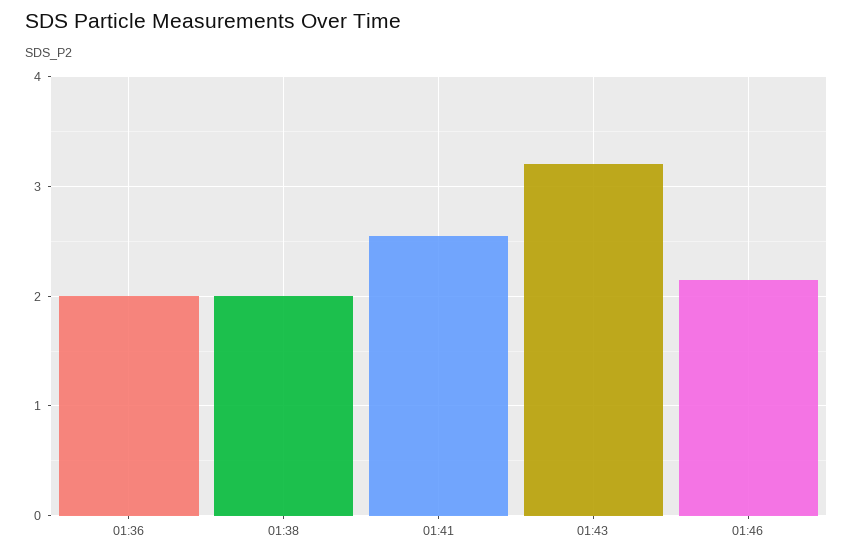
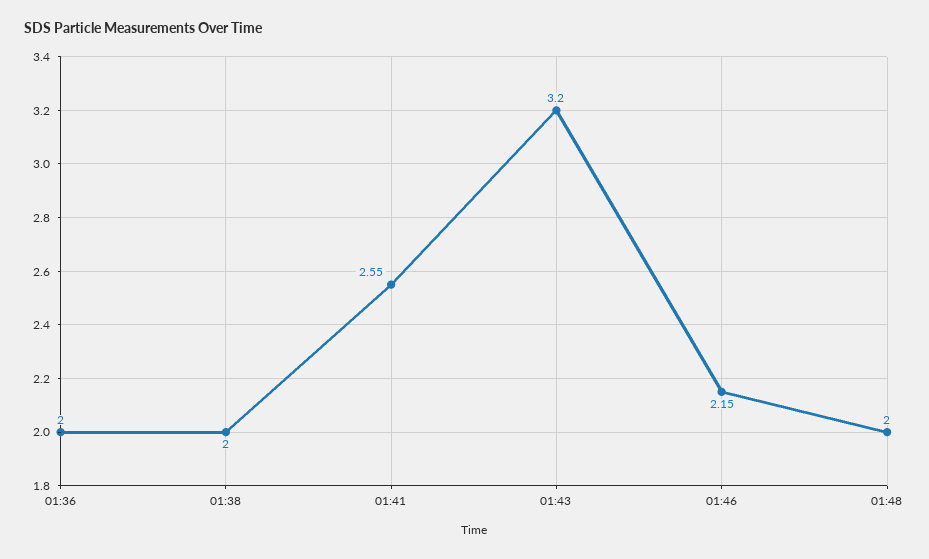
01:48: none -> 2

